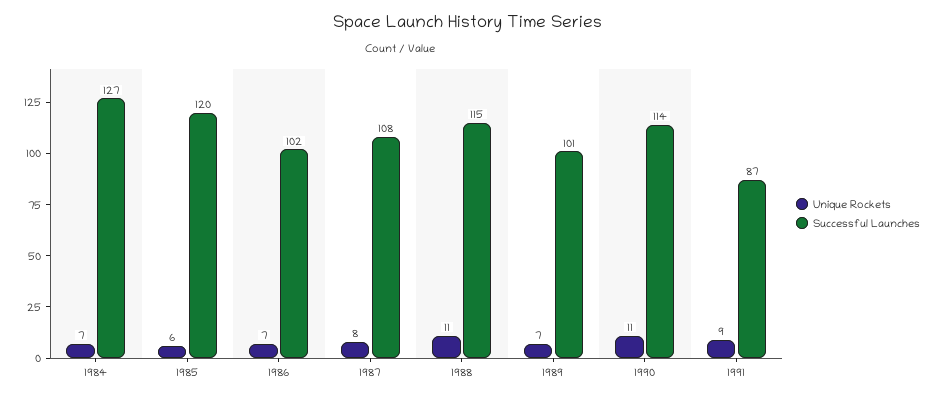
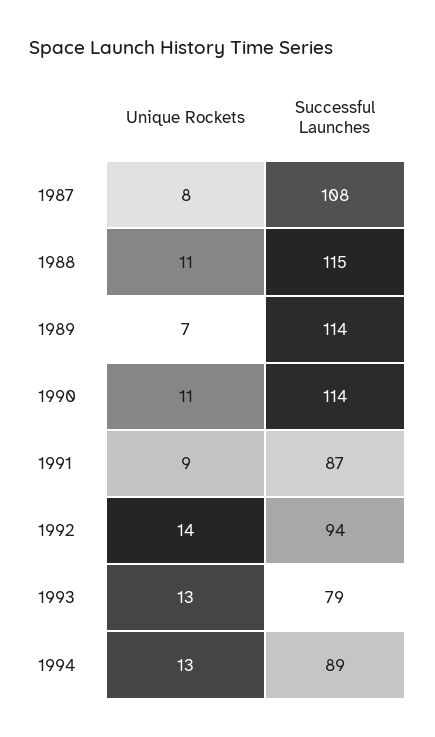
Unique Rockets, 1984: 7 -> none
Successful Launches, 1984: 127 -> none
Unique Rockets, 1985: 6 -> none
Successful Launches, 1985: 120 -> none
Unique Rockets, 1986: 7 -> none
Successful Launches, 1986: 102 -> none
Successful Launches, 1989: 101 -> 114
Unique Rockets, 1992: none -> 14
Successful Launches, 1992: none -> 94
Unique Rockets, 1993: none -> 13
Successful Launches, 1993: none -> 79
Unique Rockets, 1994: none -> 13
Successful Launches, 1994: none -> 89

